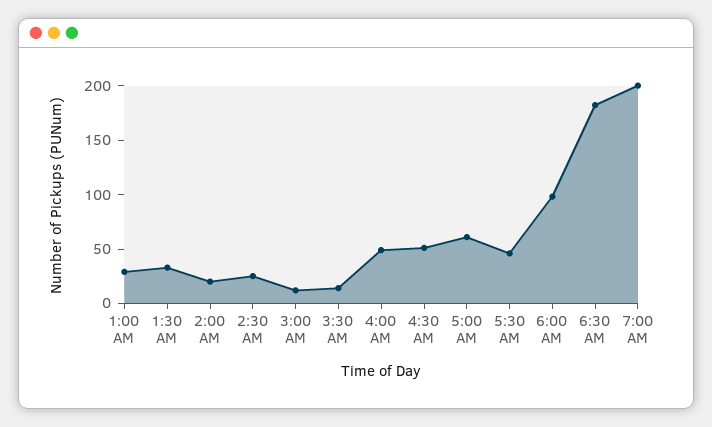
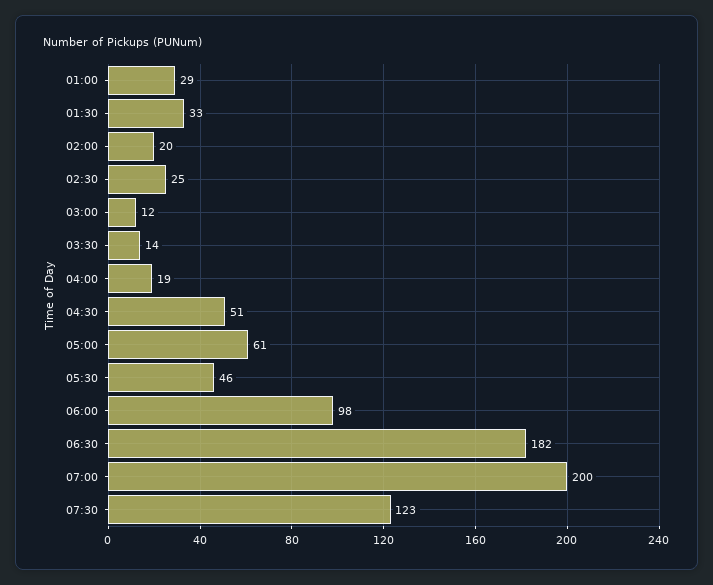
4:00 AM: 50 -> 19
07:30: none -> 123

